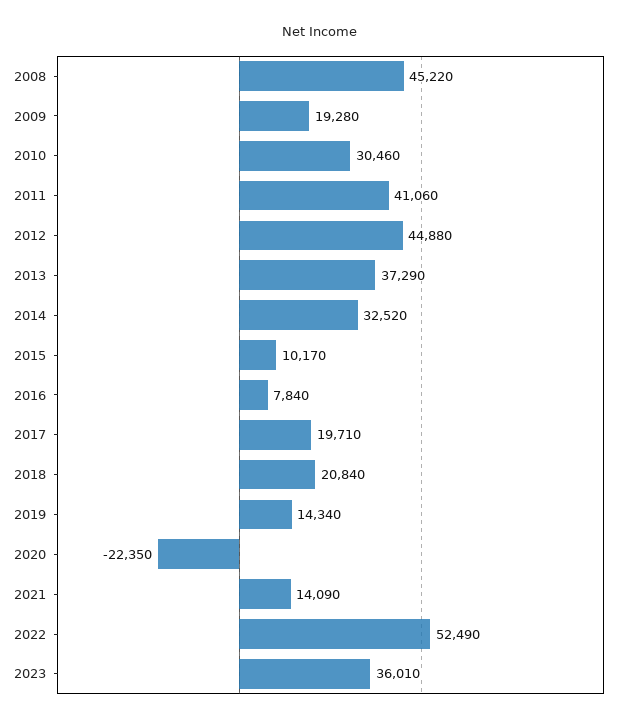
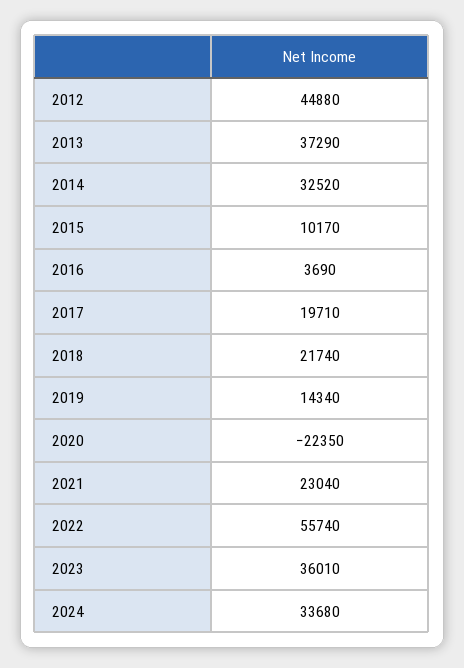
2008: 45220 -> none
2009: 19280 -> none
2010: 30460 -> none
2011: 41060 -> none
2016: 7840 -> 3690
2018: 20840 -> 21740
2021: 14090 -> 23040
2022: 52490 -> 55740
2024: none -> 33680

